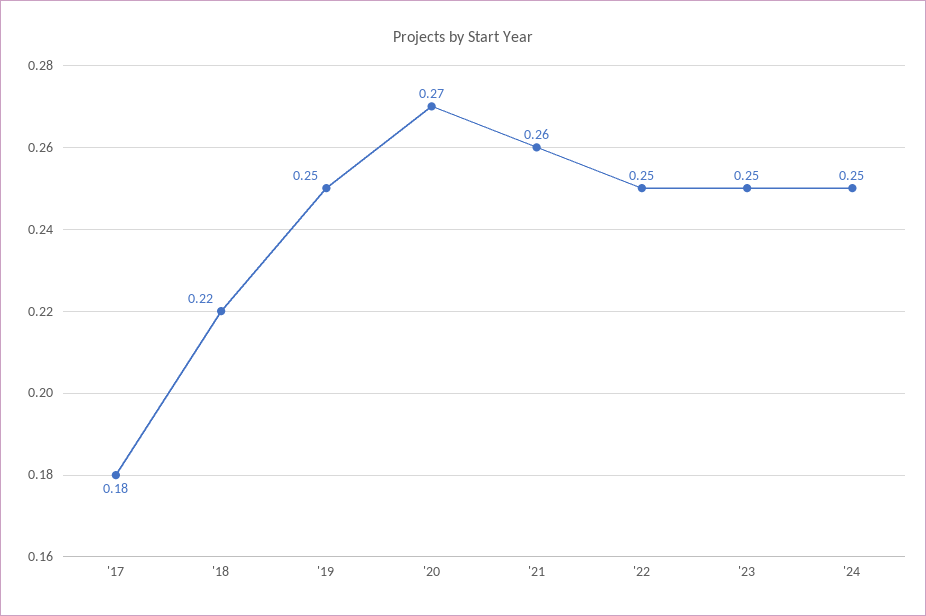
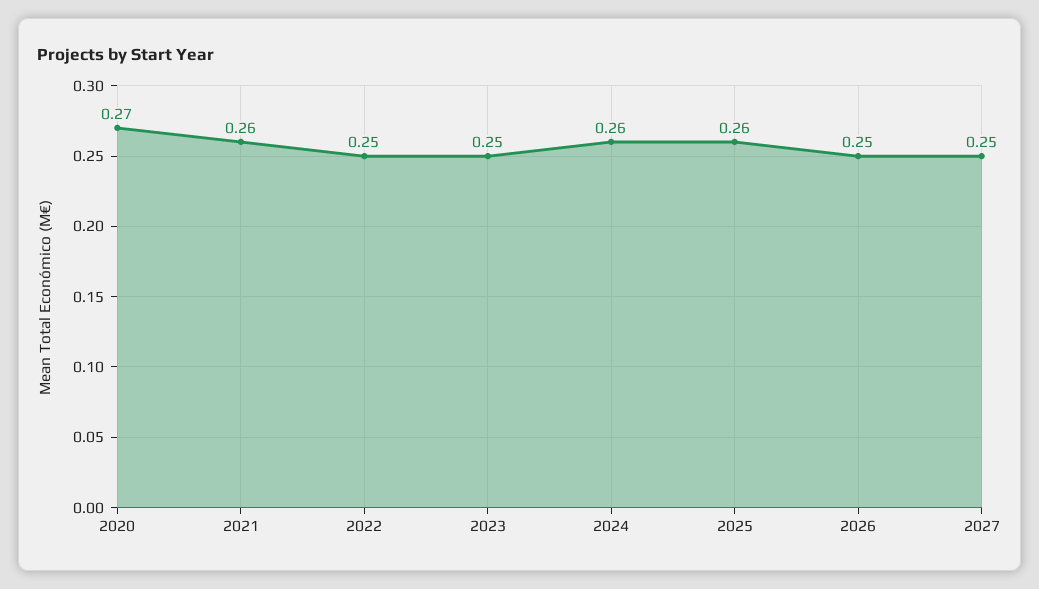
'17: 0.18 -> none
'18: 0.22 -> none
'19: 0.25 -> none
'24: 0.25 -> 0.26
2025: none -> 0.26
2026: none -> 0.25
2027: none -> 0.25

